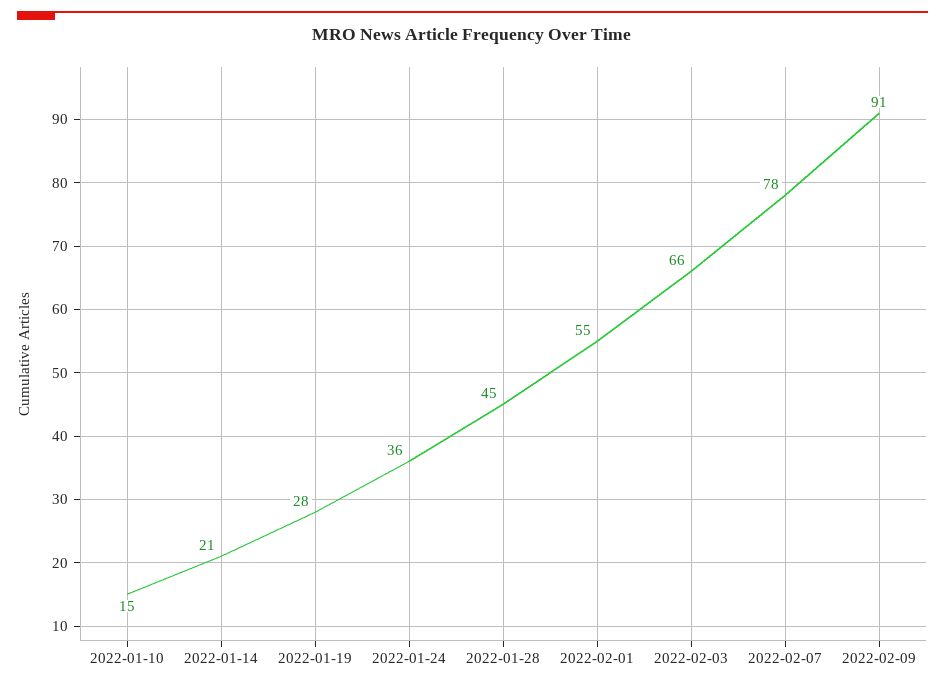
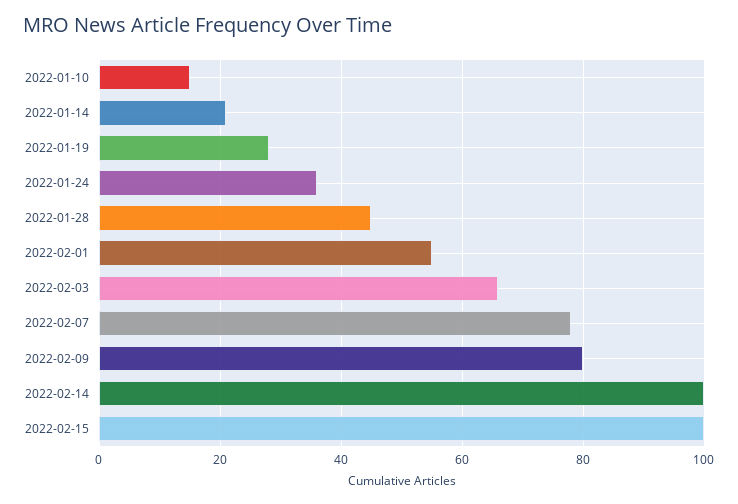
2022-02-09: 91 -> 80
2022-02-14: none -> 100
2022-02-15: none -> 100

